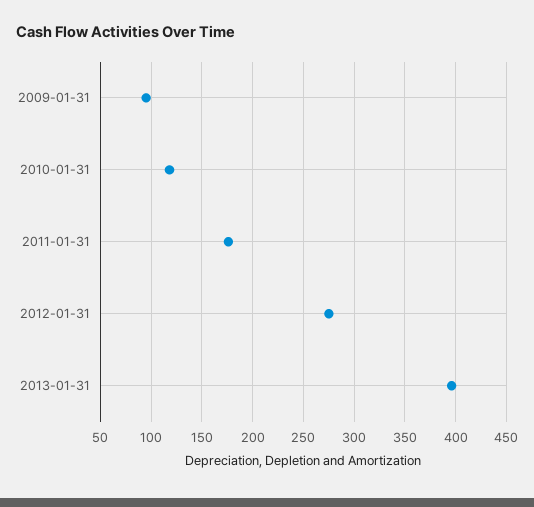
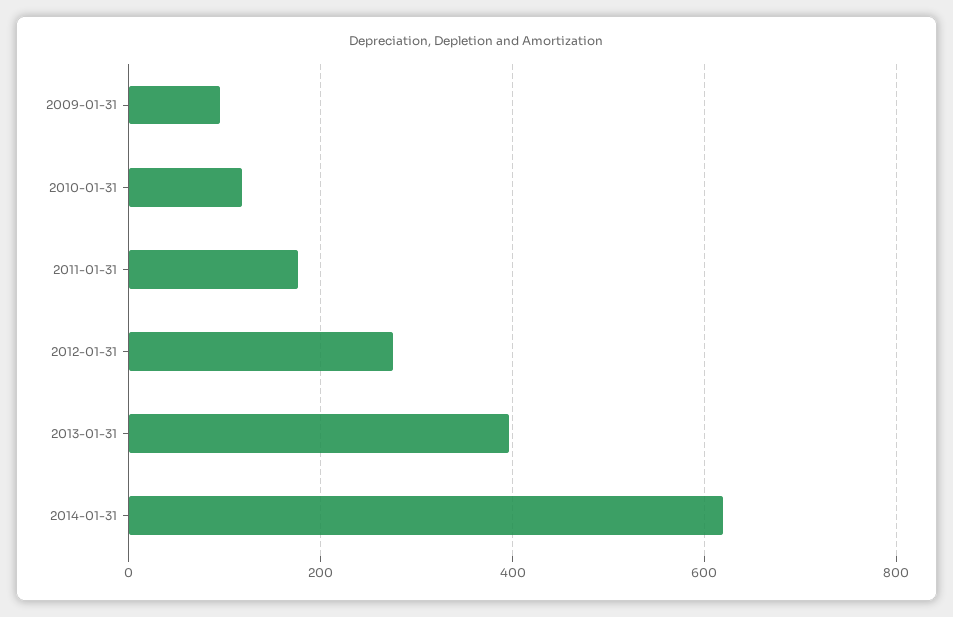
2014-01-31: none -> 620

